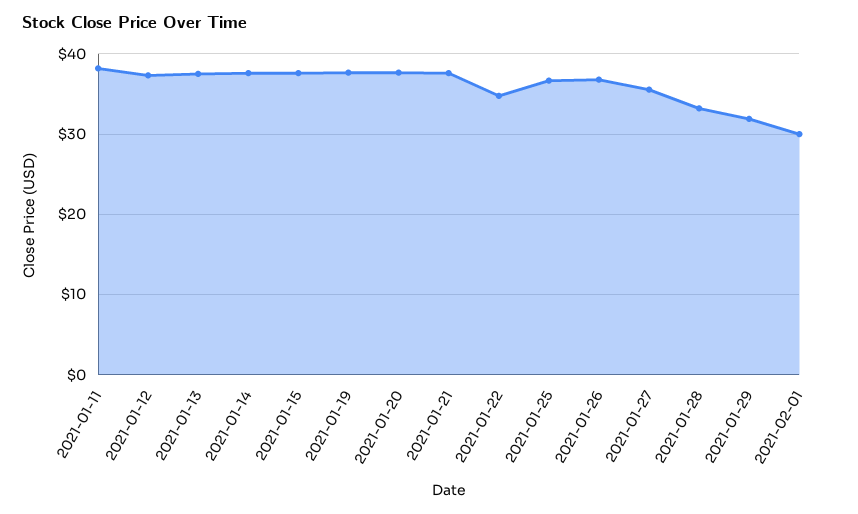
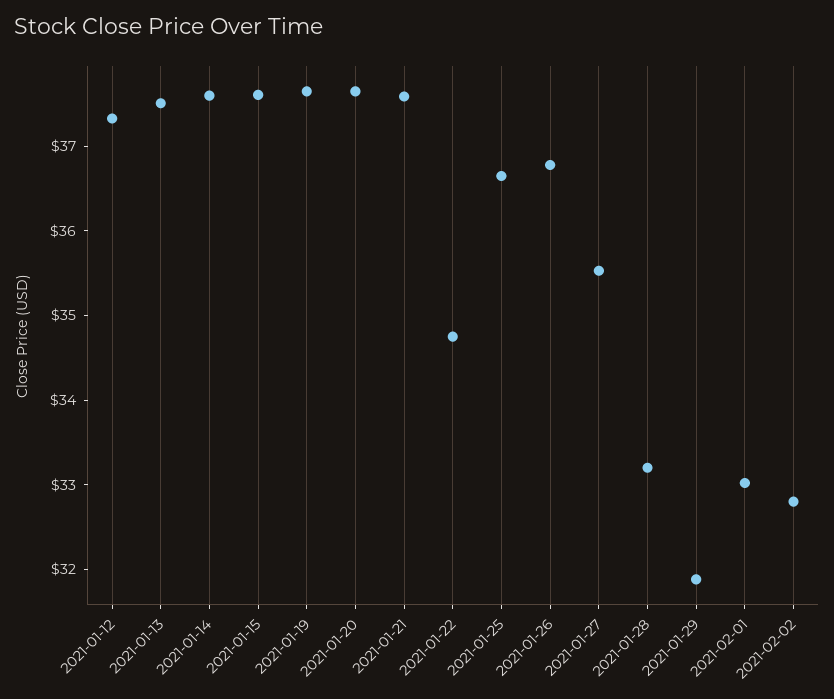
2021-01-11: 38 -> none
2021-02-01: 30 -> 33
2021-02-02: none -> 32.8

